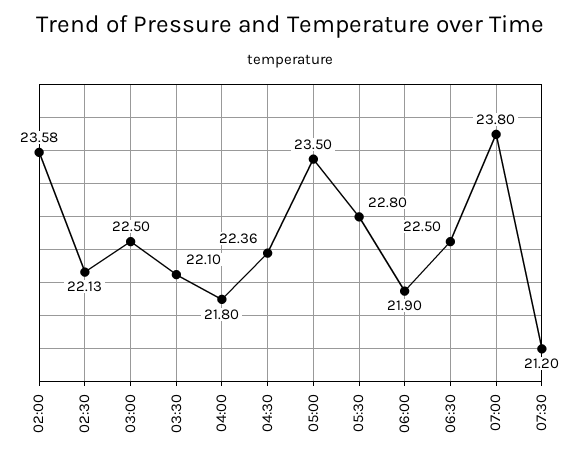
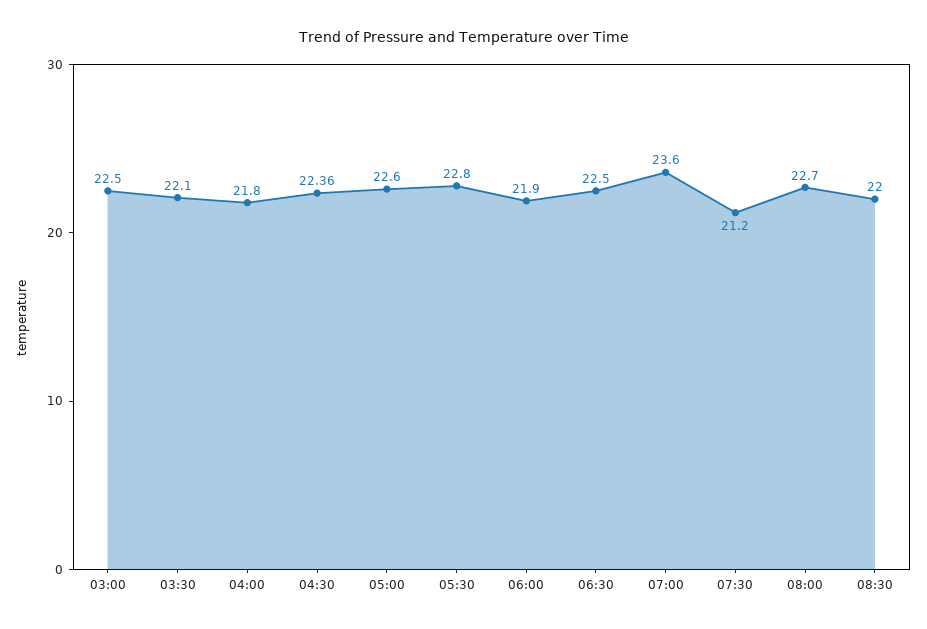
02:00: 23.58 -> none
02:30: 22.13 -> none
05:00: 23.5 -> 22.6
07:00: 23.8 -> 23.6
08:00: none -> 22.7
08:30: none -> 22

